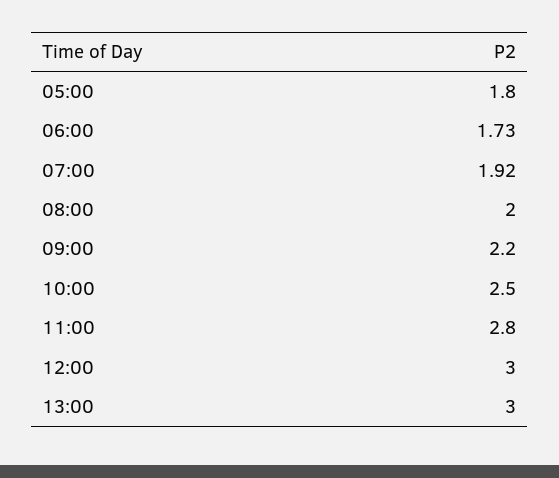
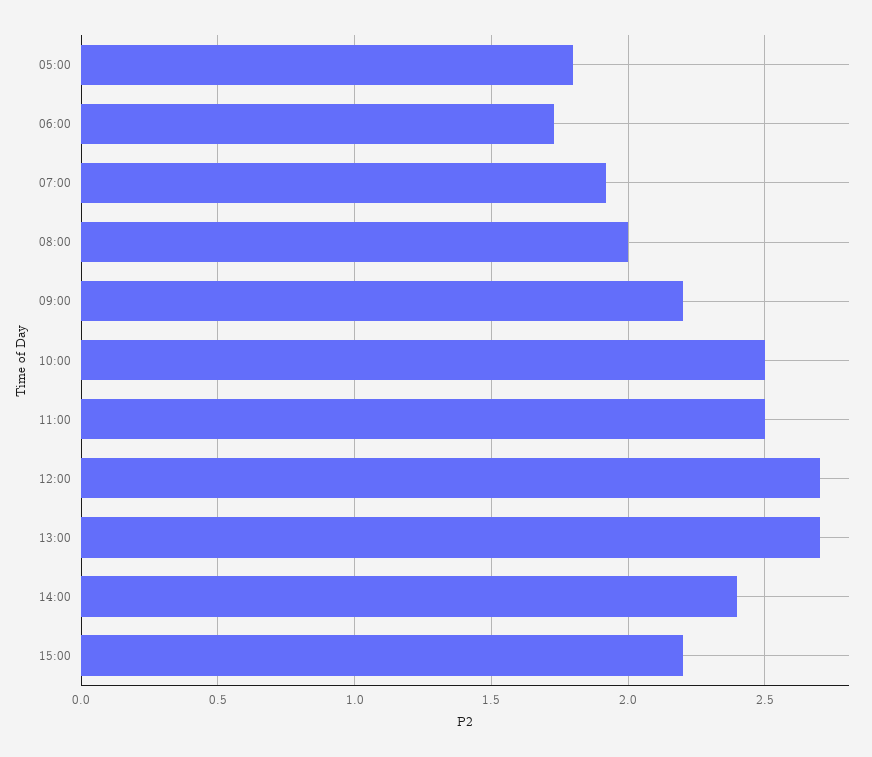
11:00: 2.8 -> 2.5
12:00: 3 -> 2.7
13:00: 3 -> 2.7
14:00: none -> 2.4
15:00: none -> 2.2

